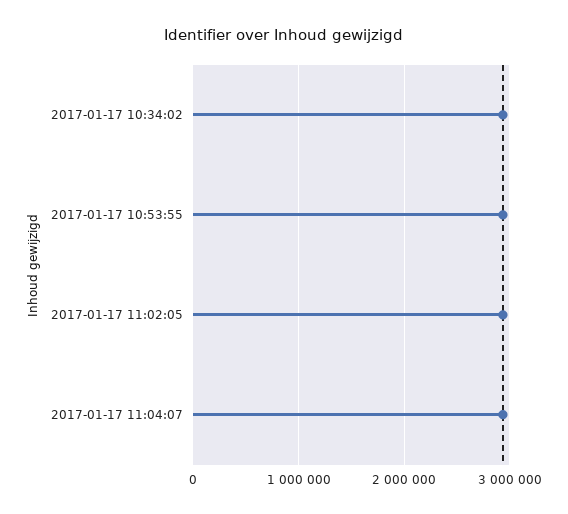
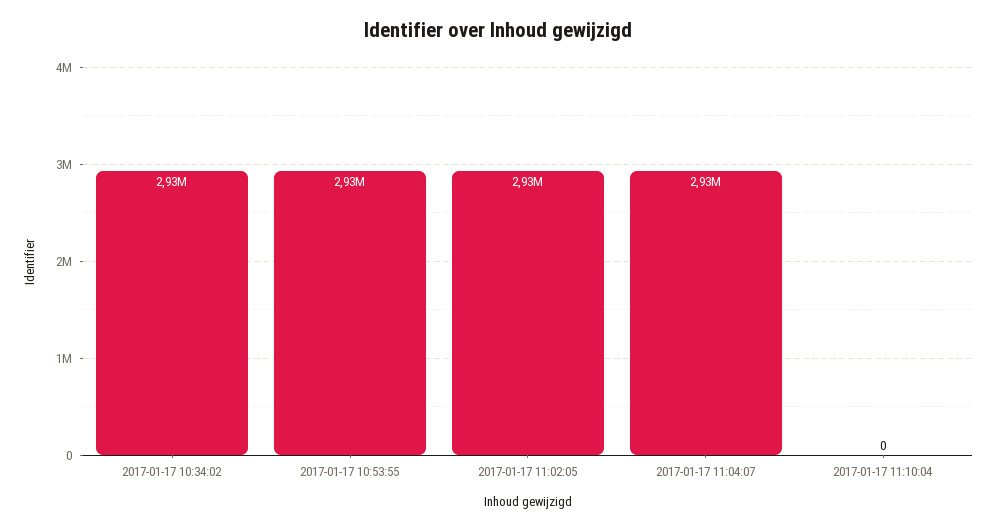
2017-01-17 11:10:04: none -> 0

